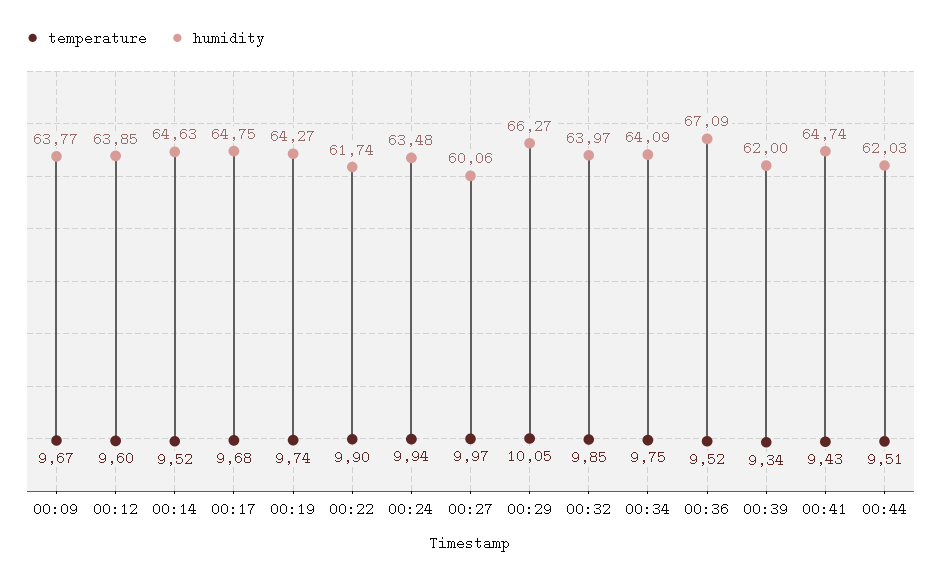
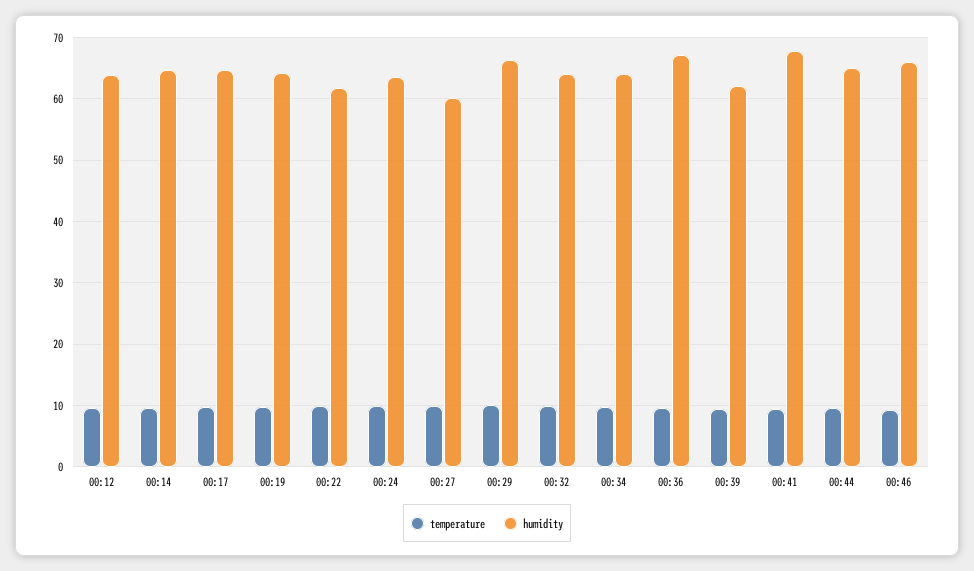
temperature, 00:09: 9.67 -> none
humidity, 00:09: 63.77 -> none
humidity, 00:41: 64.74 -> 68
humidity, 00:44: 62.03 -> 65
temperature, 00:46: none -> 9
humidity, 00:46: none -> 66

